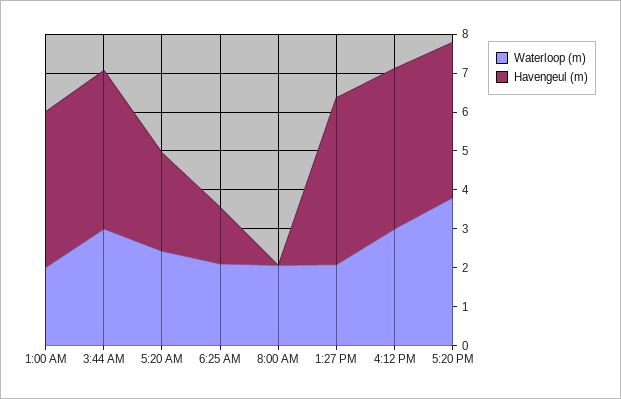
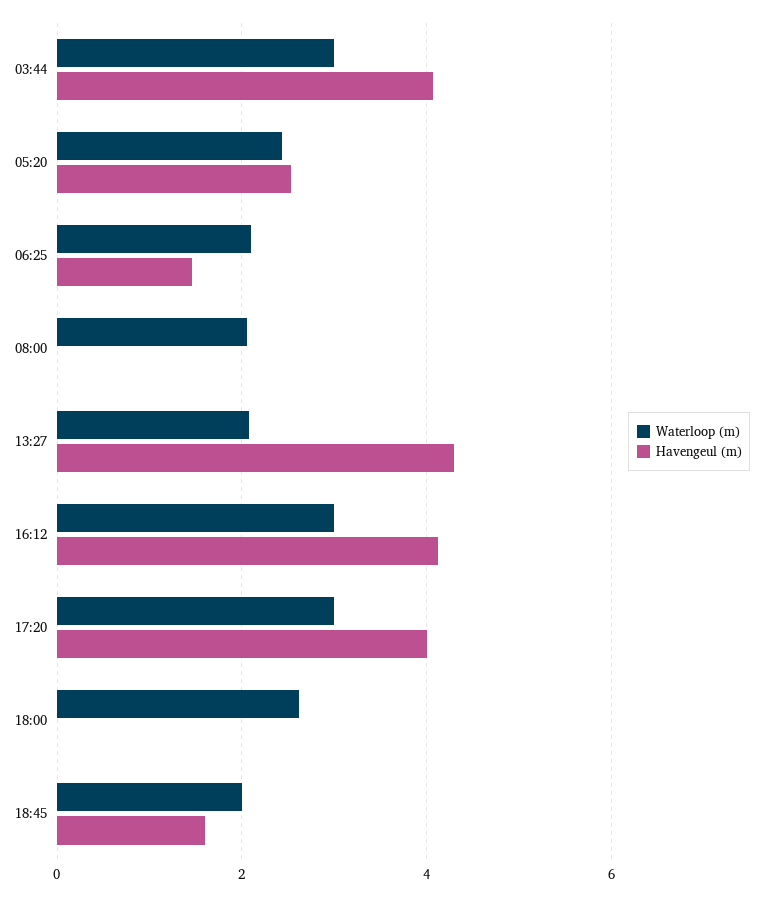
Waterloop (m), 1:00 AM: 2 -> none
Havengeul (m), 1:00 AM: 4 -> none
Waterloop (m), 5:20 PM: 3.75 -> 3
Waterloop (m), 18:00: none -> 2.6
Havengeul (m), 18:00: none -> 0
Waterloop (m), 18:45: none -> 2
Havengeul (m), 18:45: none -> 1.6

